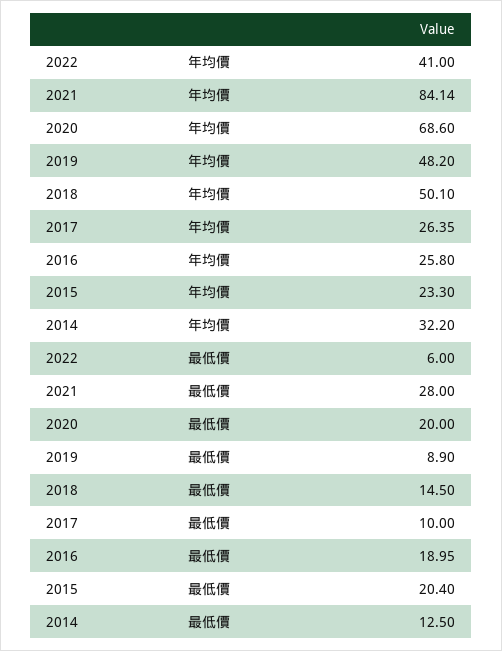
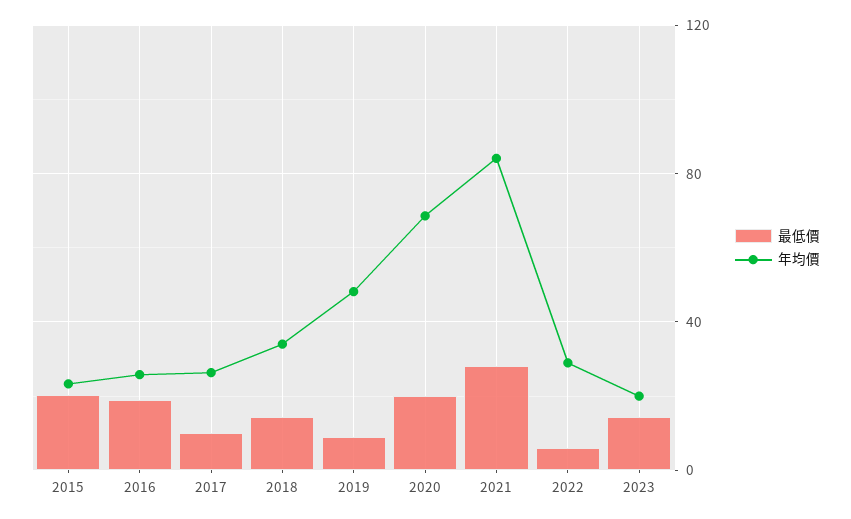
年均價, 2022: 41 -> 30
年均價, 2018: 50.1 -> 35
年均價, 2014: 32.2 -> none
最低價, 2014: 12.5 -> none
最低價, 2023: none -> 15
年均價, 2023: none -> 20

